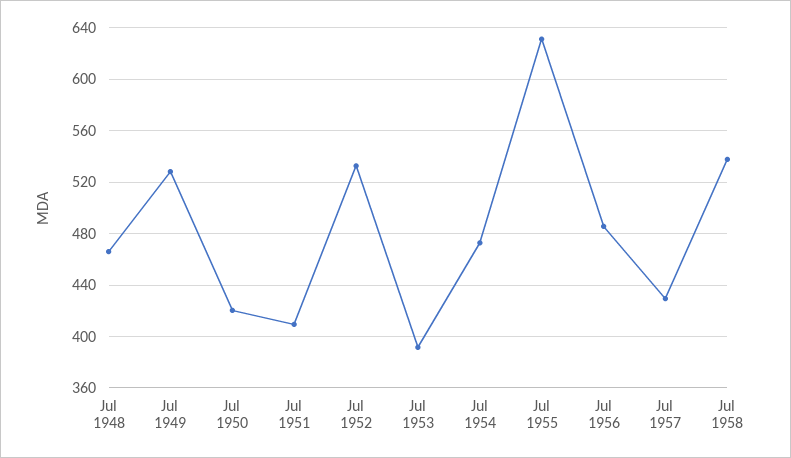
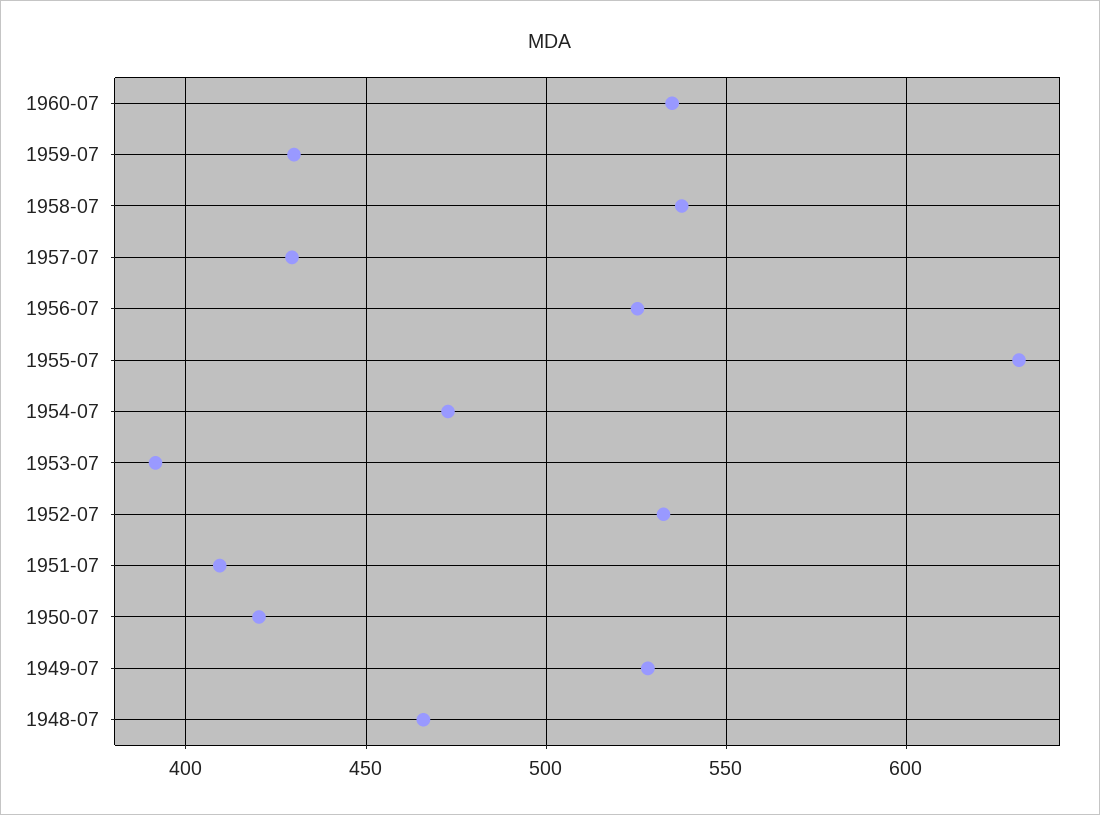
Jul 1956: 485 -> 525
1960-07: none -> 535
1959-07: none -> 430

